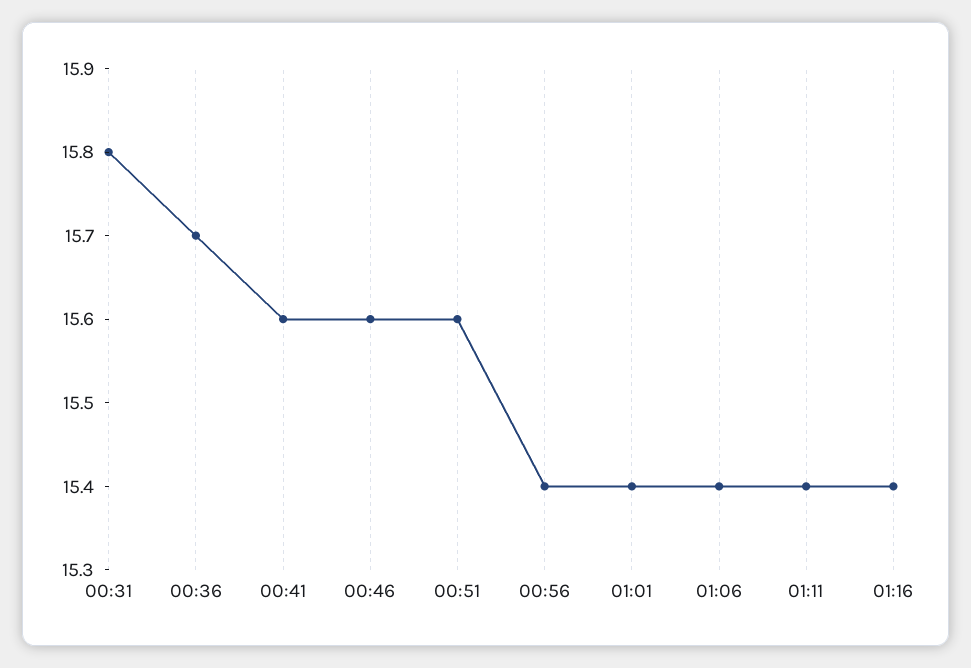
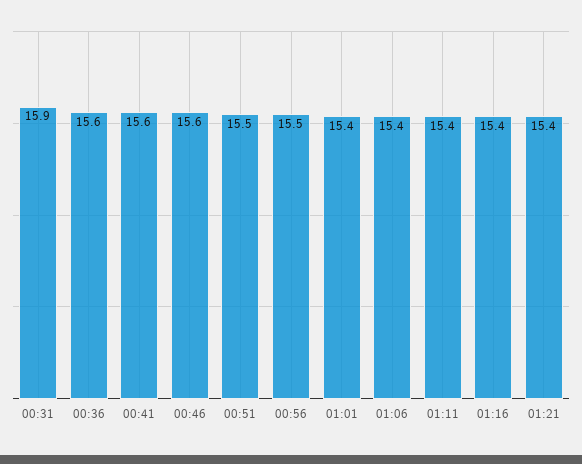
00:31: 15.8 -> 15.9
00:36: 15.7 -> 15.6
00:51: 15.6 -> 15.5
00:56: 15.4 -> 15.5
01:21: none -> 15.4

